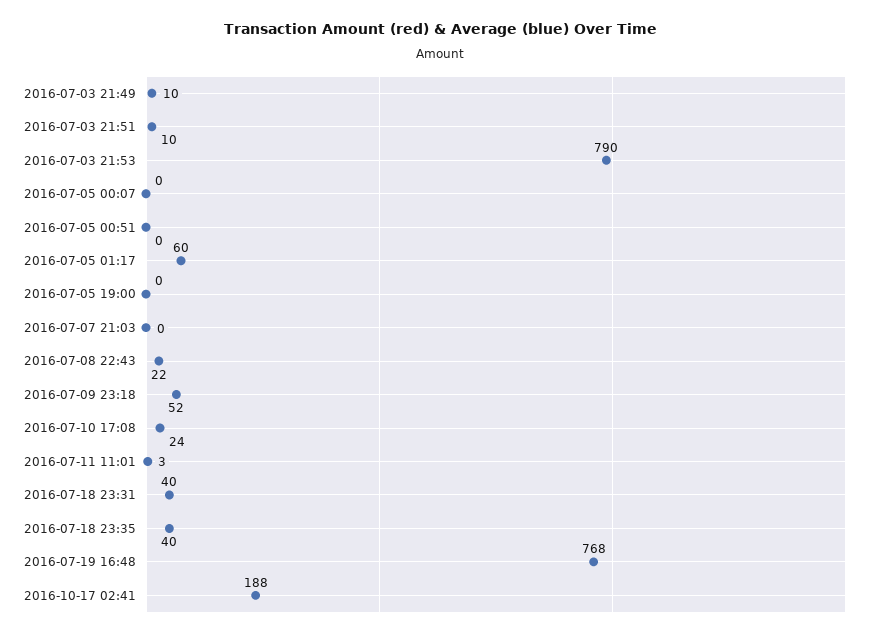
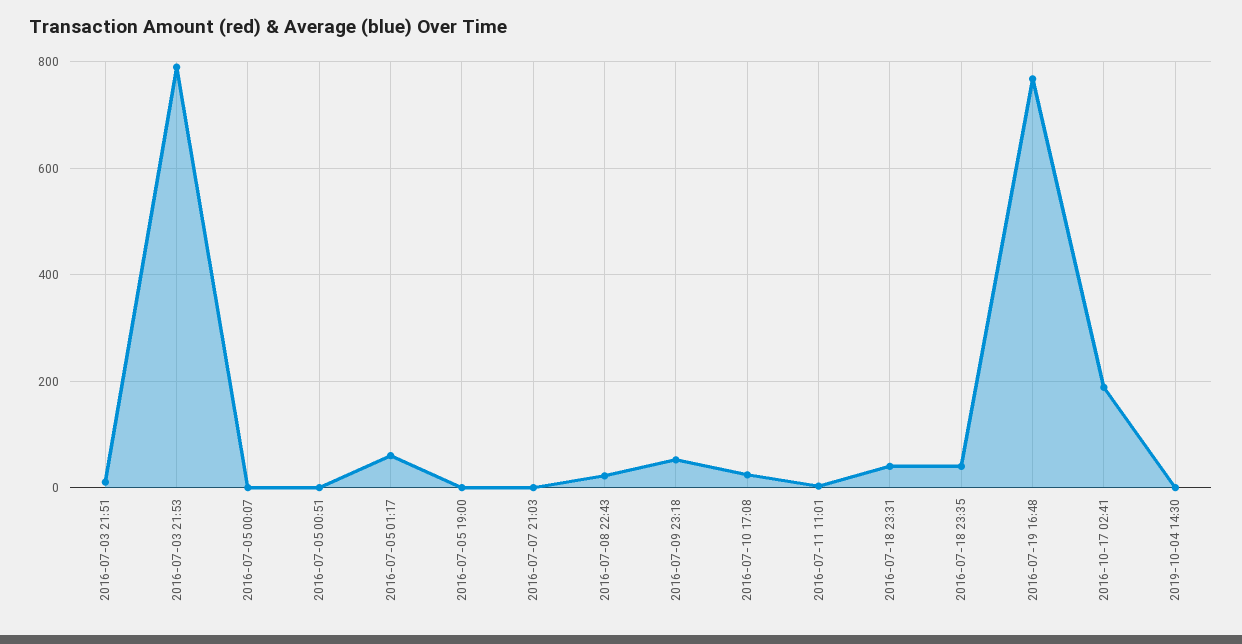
2016-07-03 21:49: 10 -> none
2019-10-04 14:30: none -> 0

